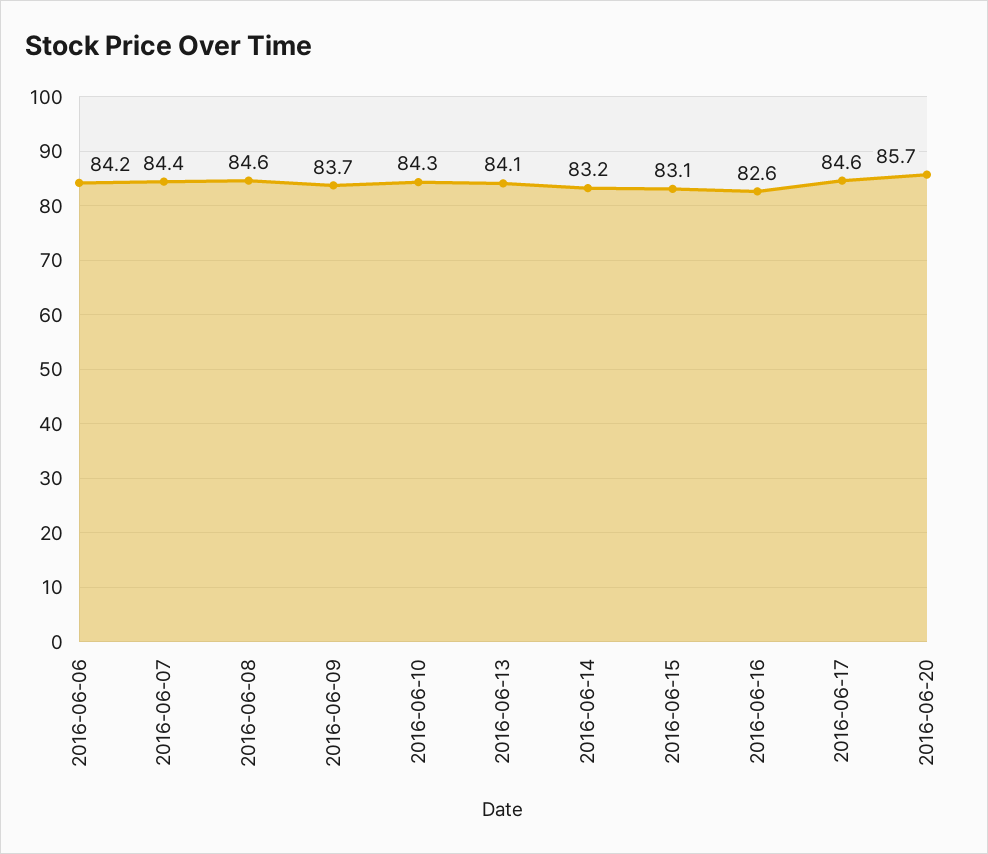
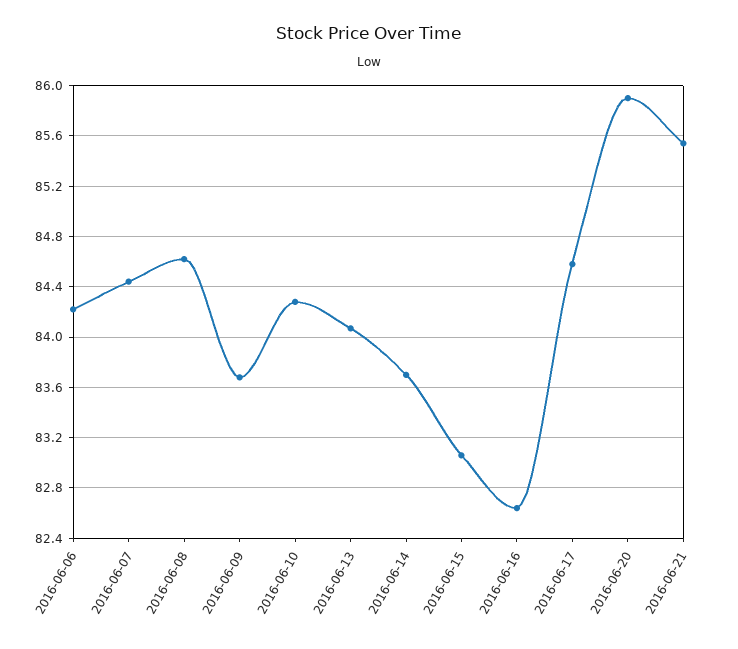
2016-06-14: 83.2 -> 83.7
2016-06-20: 85.7 -> 85.9
2016-06-21: none -> 85.55

